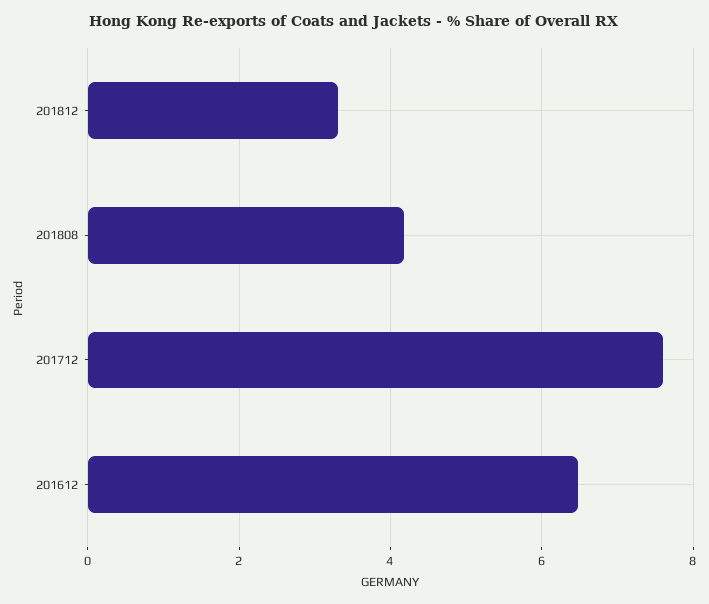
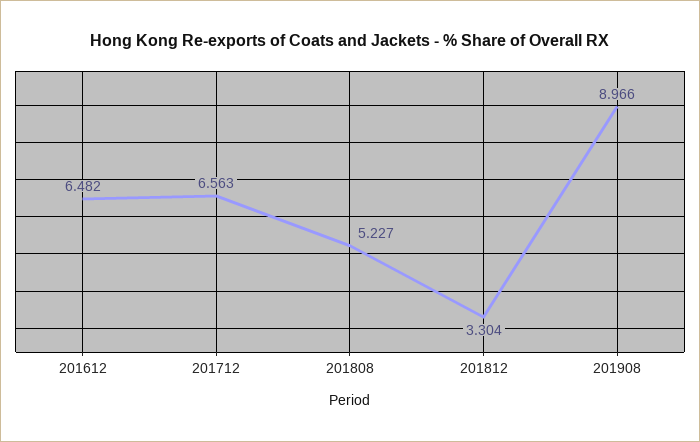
201808: 4.2 -> 5.227
201712: 7.6 -> 6.563
201908: none -> 8.966

